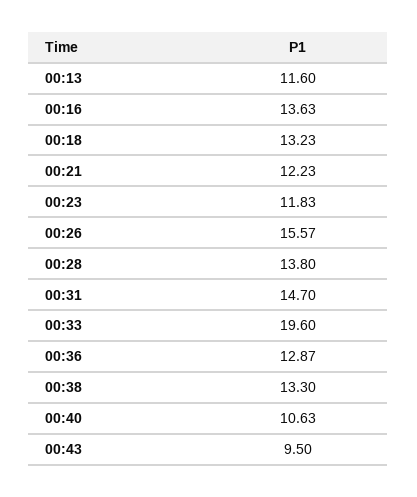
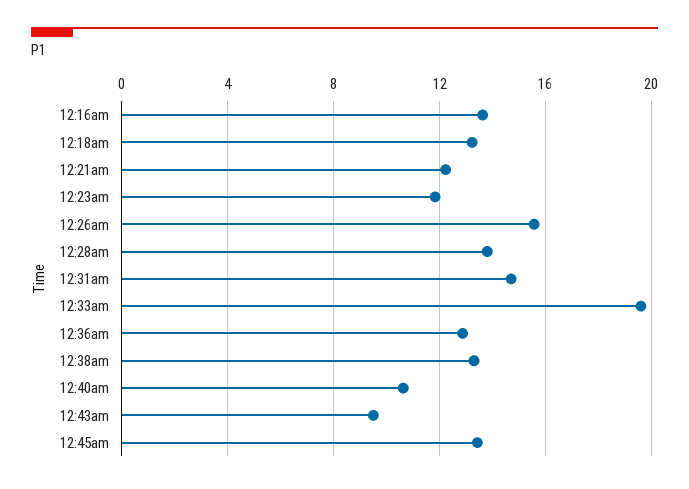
00:13: 11.6 -> none
12:45am: none -> 13.5

